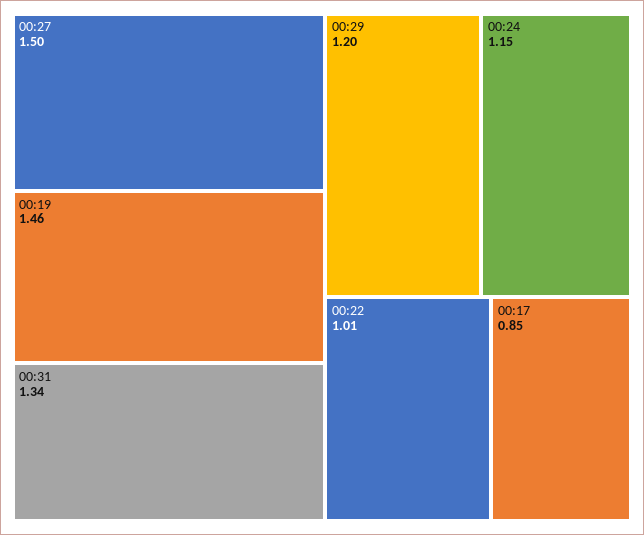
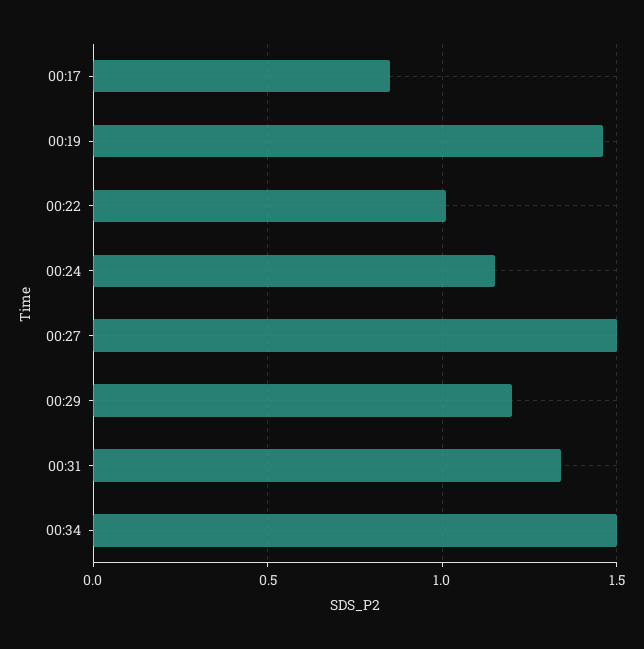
00:34: none -> 1.5

